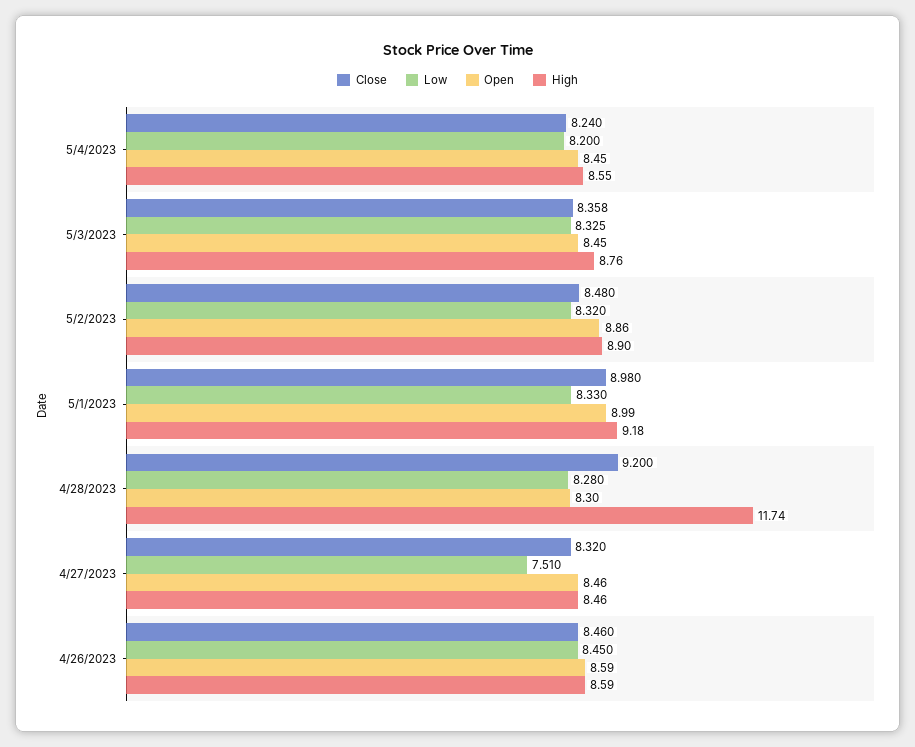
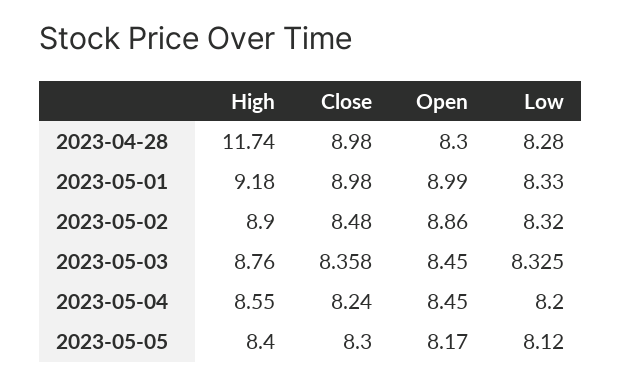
Close, 4/28/2023: 9.2 -> 8.98
Close, 4/27/2023: 8.32 -> none
Low, 4/27/2023: 7.51 -> none
Open, 4/27/2023: 8.46 -> none
High, 4/27/2023: 8.46 -> none
Close, 4/26/2023: 8.46 -> none
Low, 4/26/2023: 8.45 -> none
Open, 4/26/2023: 8.59 -> none
High, 4/26/2023: 8.59 -> none
High, 2023-05-05: none -> 8.4
Close, 2023-05-05: none -> 8.3
Open, 2023-05-05: none -> 8.17
Low, 2023-05-05: none -> 8.12

